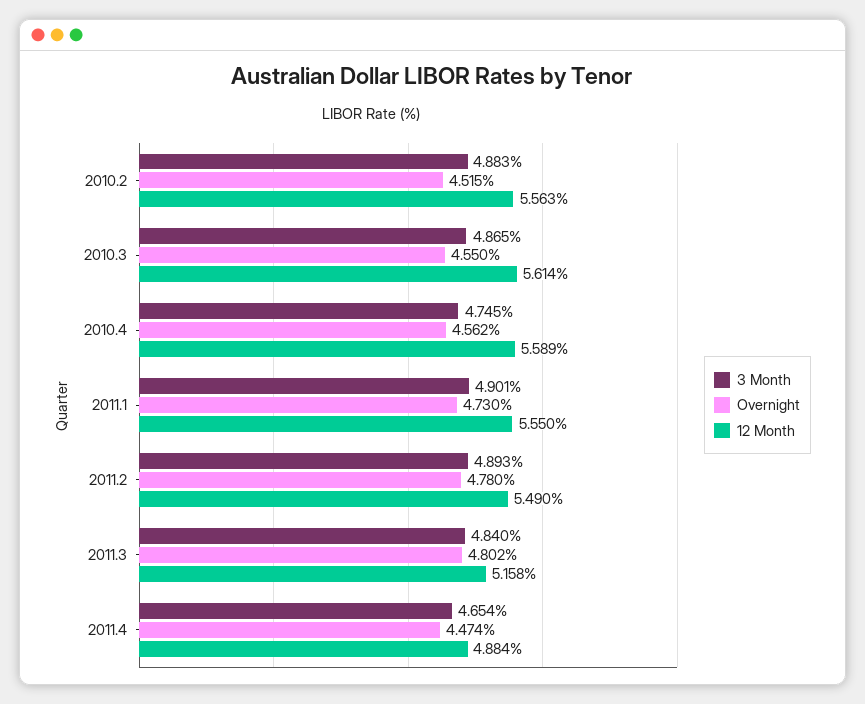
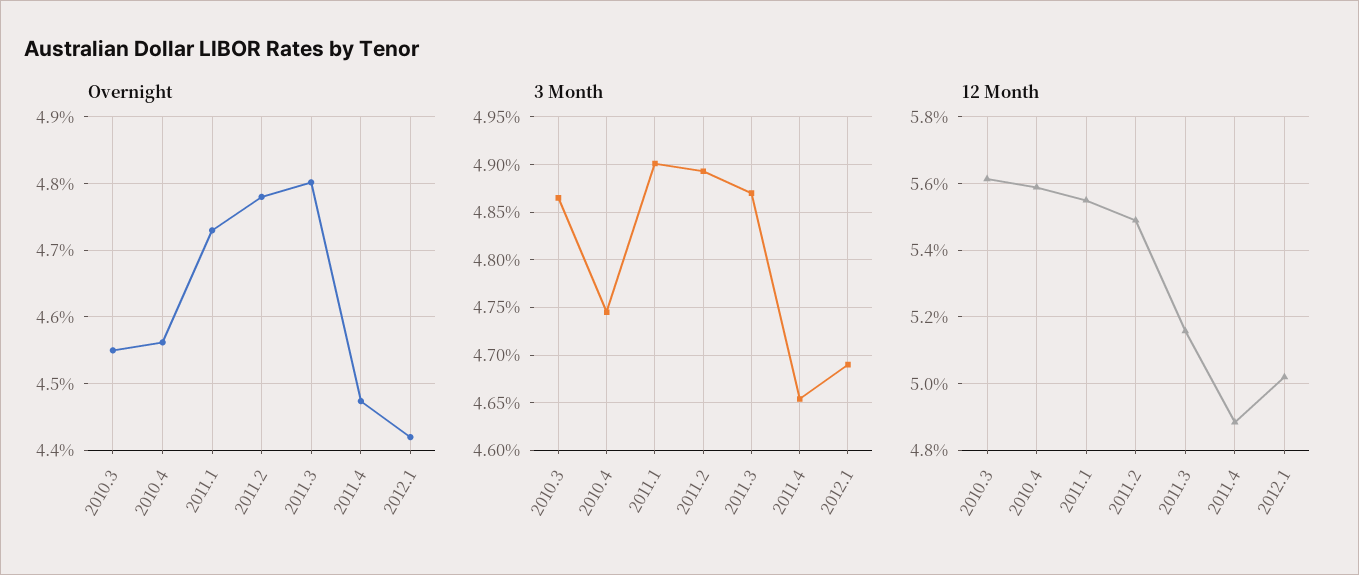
3 Month, 2010.2: 4.883 -> none
Overnight, 2010.2: 4.515 -> none
12 Month, 2010.2: 5.563 -> none
3 Month, 2011.3: 4.84 -> 4.87
Overnight, 2012.1: none -> 4.42
3 Month, 2012.1: none -> 4.69
12 Month, 2012.1: none -> 5.02

